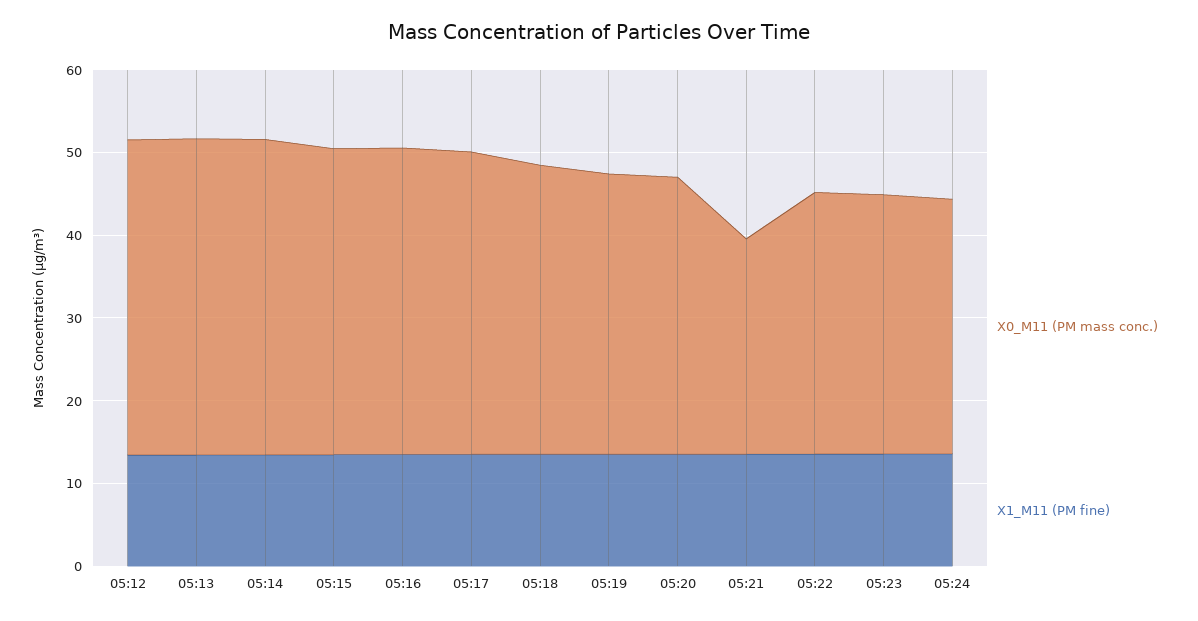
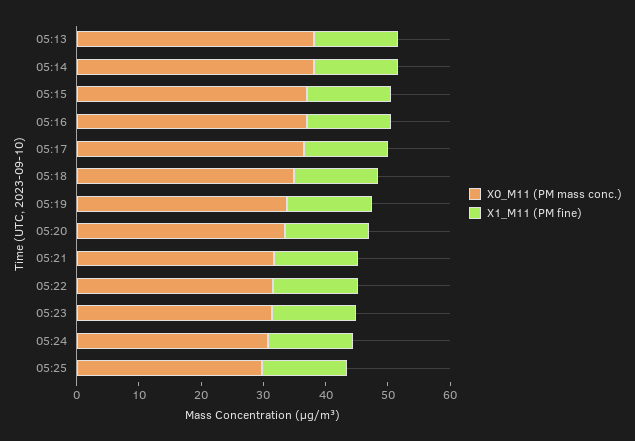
X0_M11 (PM mass conc.), 05:12: 38 -> none
X1_M11 (PM fine), 05:12: 14 -> none
X0_M11 (PM mass conc.), 05:21: 26 -> 32
X0_M11 (PM mass conc.), 05:25: none -> 30
X1_M11 (PM fine), 05:25: none -> 14

